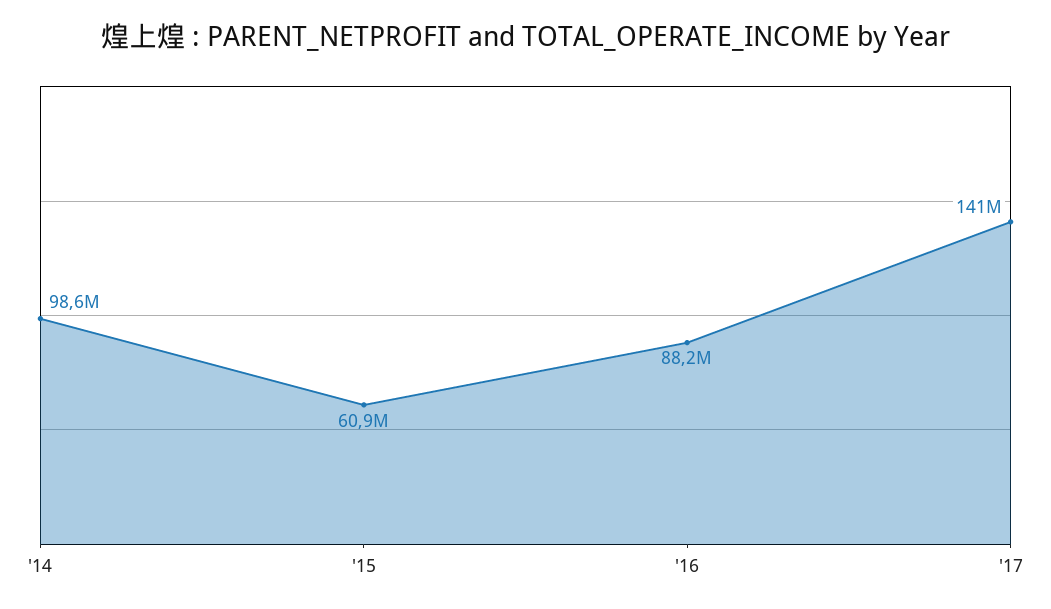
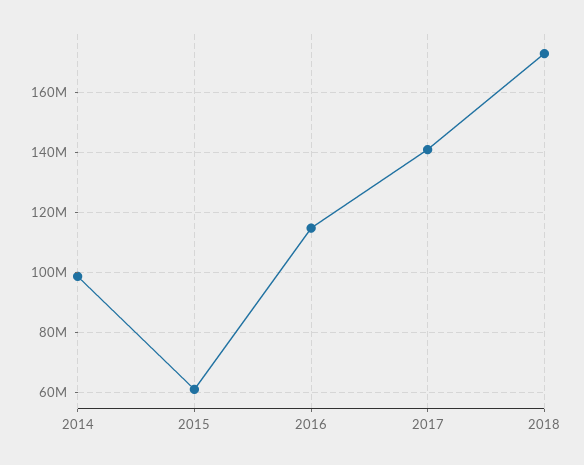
'16: 88200000 -> 115000000
2018: none -> 172500000

